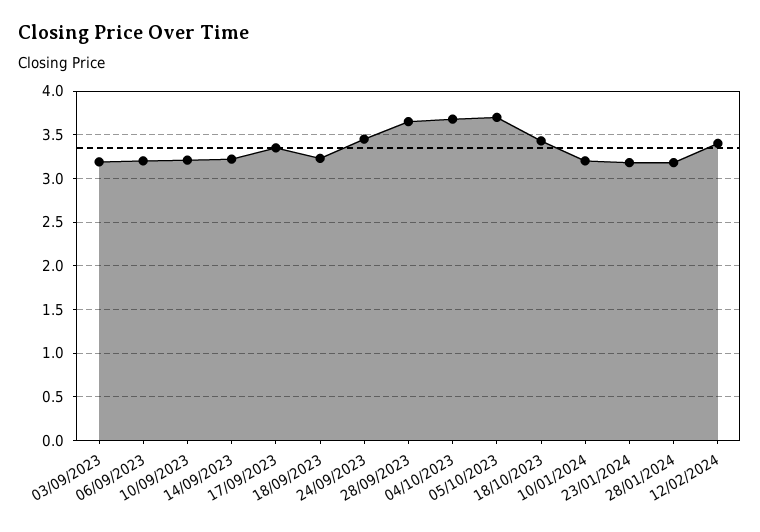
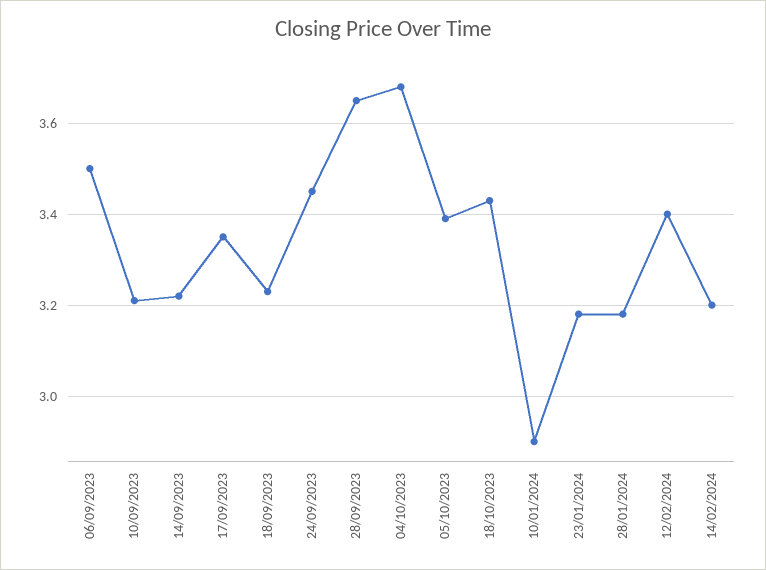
03/09/2023: 3.2 -> none
06/09/2023: 3.2 -> 3.5
05/10/2023: 3.7 -> 3.4
10/01/2024: 3.2 -> 2.9
14/02/2024: none -> 3.2

